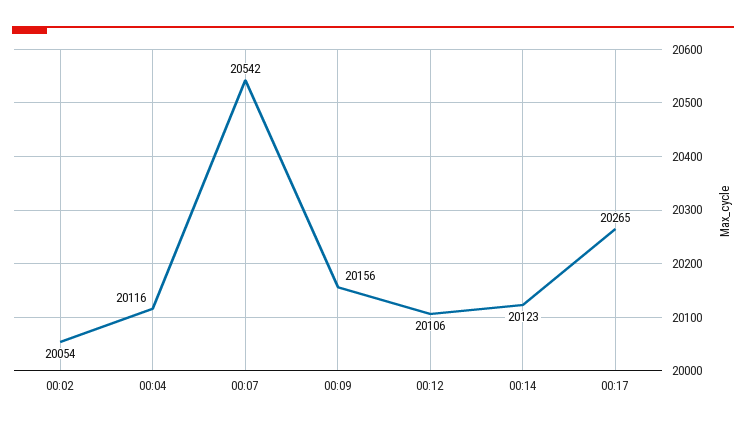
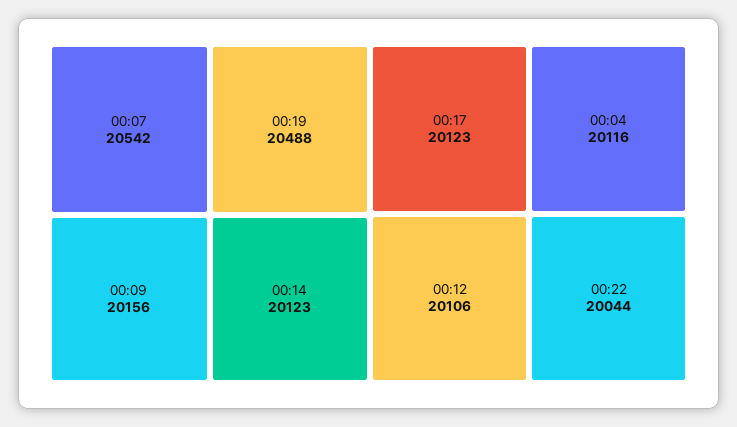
00:02: 20054 -> none
00:17: 20265 -> 20123
00:19: none -> 20488
00:22: none -> 20044

